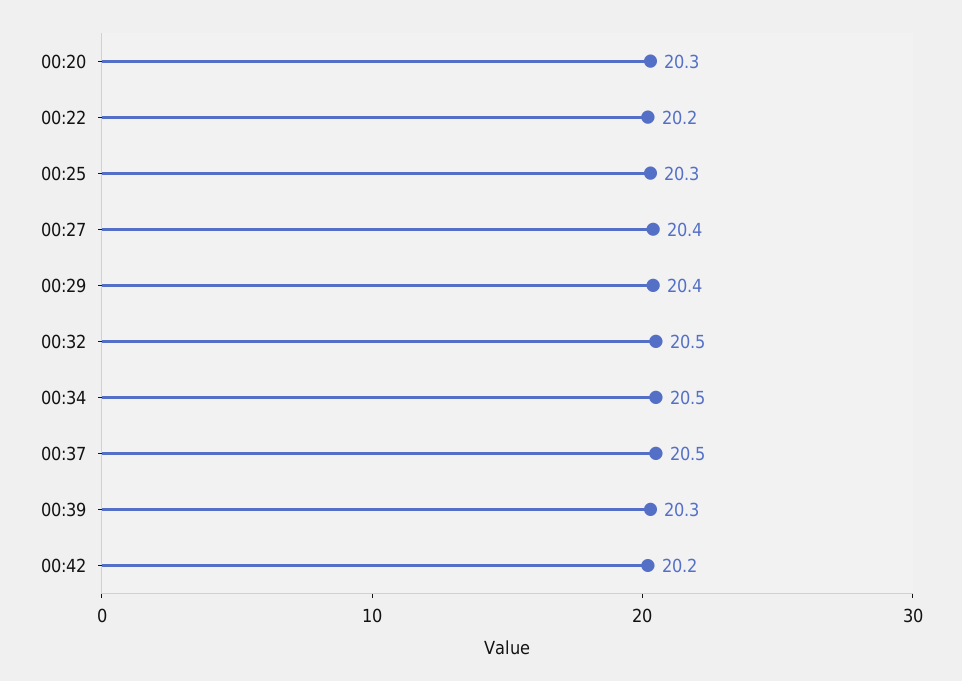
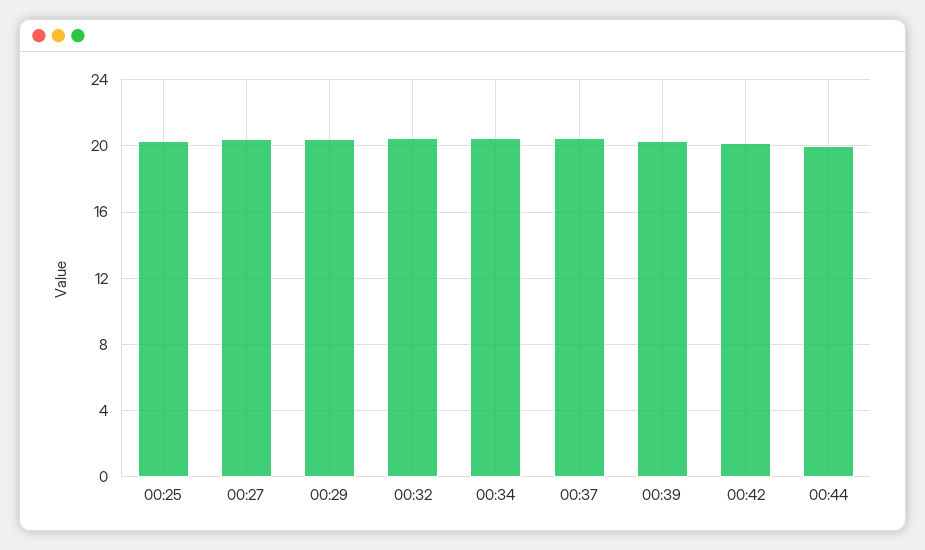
00:20: 20.3 -> none
00:22: 20.2 -> none
00:44: none -> 20

